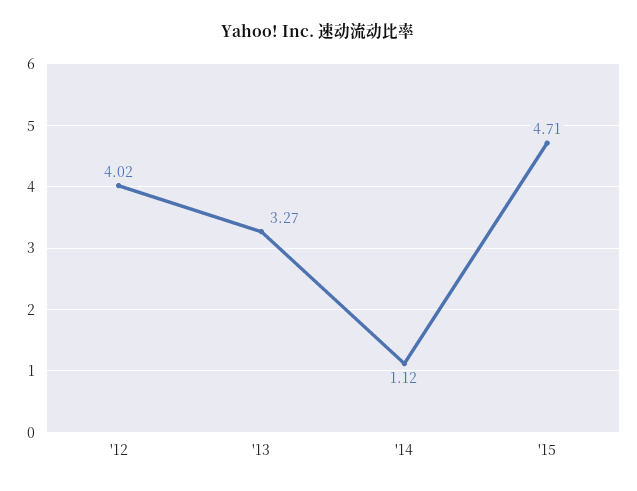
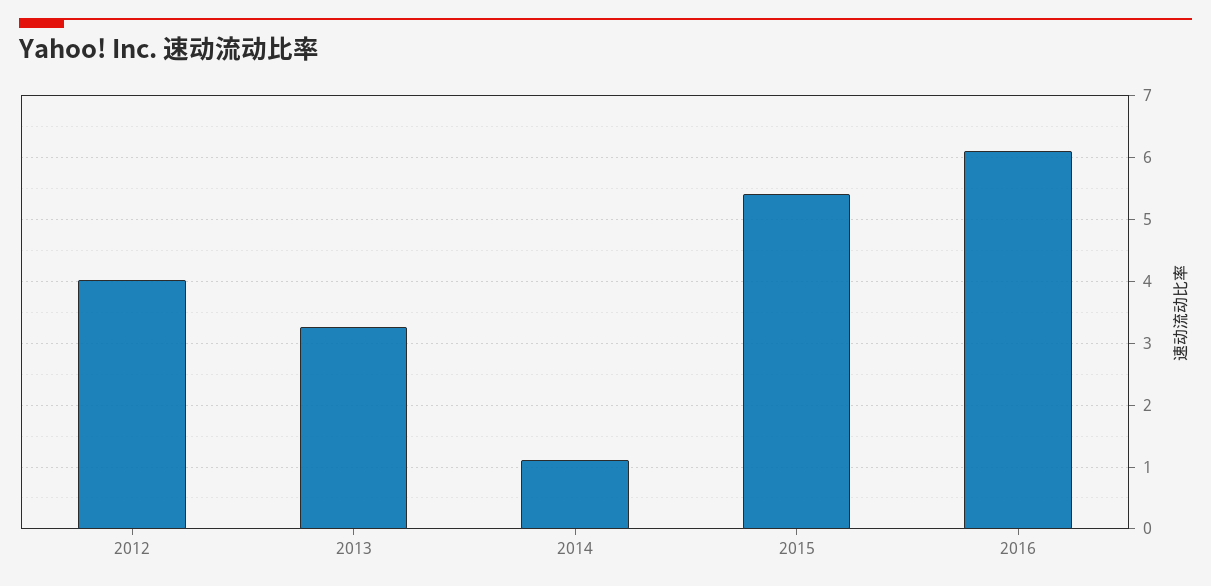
'15: 4.71 -> 5.4
2016: none -> 6.1

